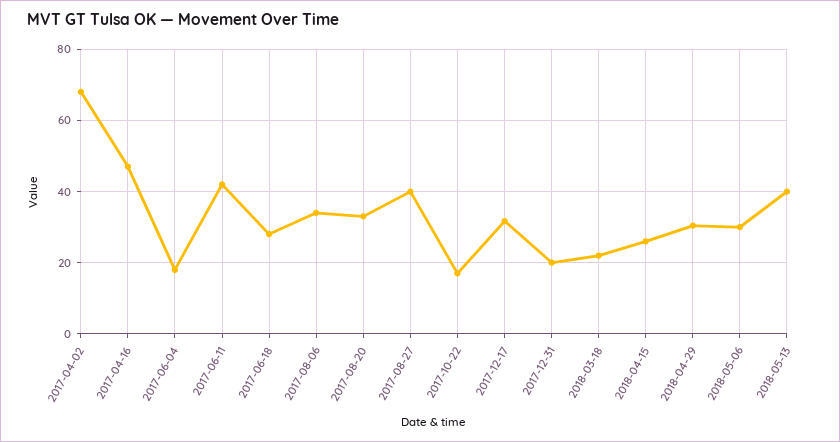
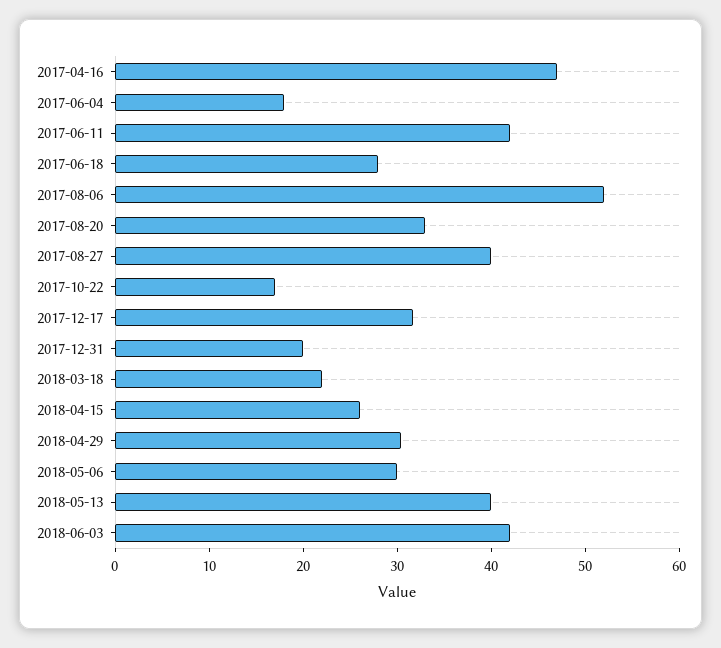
2017-04-02: 68 -> none
2017-08-06: 34 -> 52
2018-06-03: none -> 42

